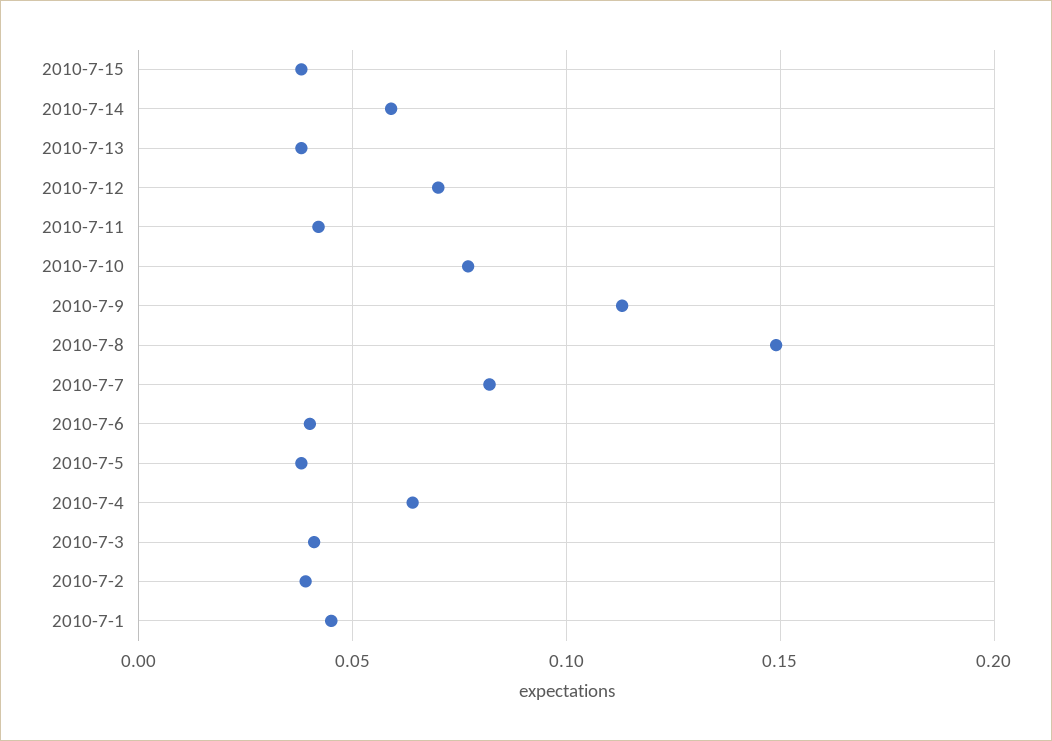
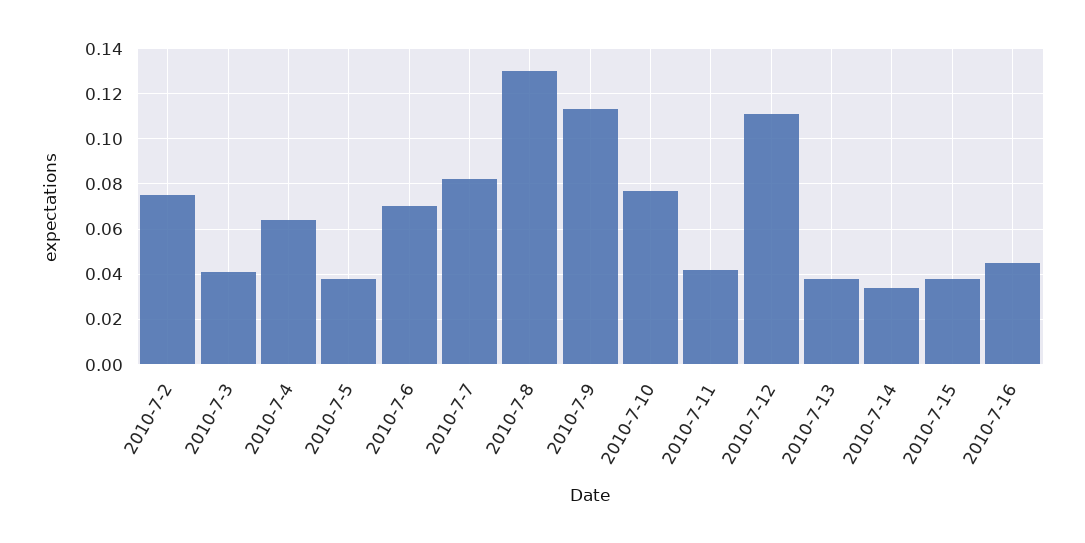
2010-7-14: 0.06 -> 0.035
2010-7-12: 0.07 -> 0.11
2010-7-8: 0.15 -> 0.13
2010-7-6: 0.04 -> 0.07
2010-7-2: 0.04 -> 0.075
2010-7-1: 0.045 -> none
2010-7-16: none -> 0.045

